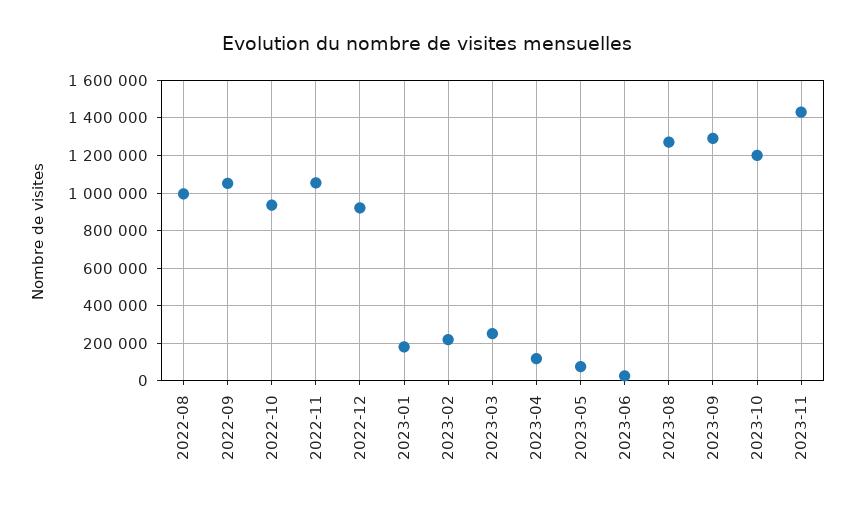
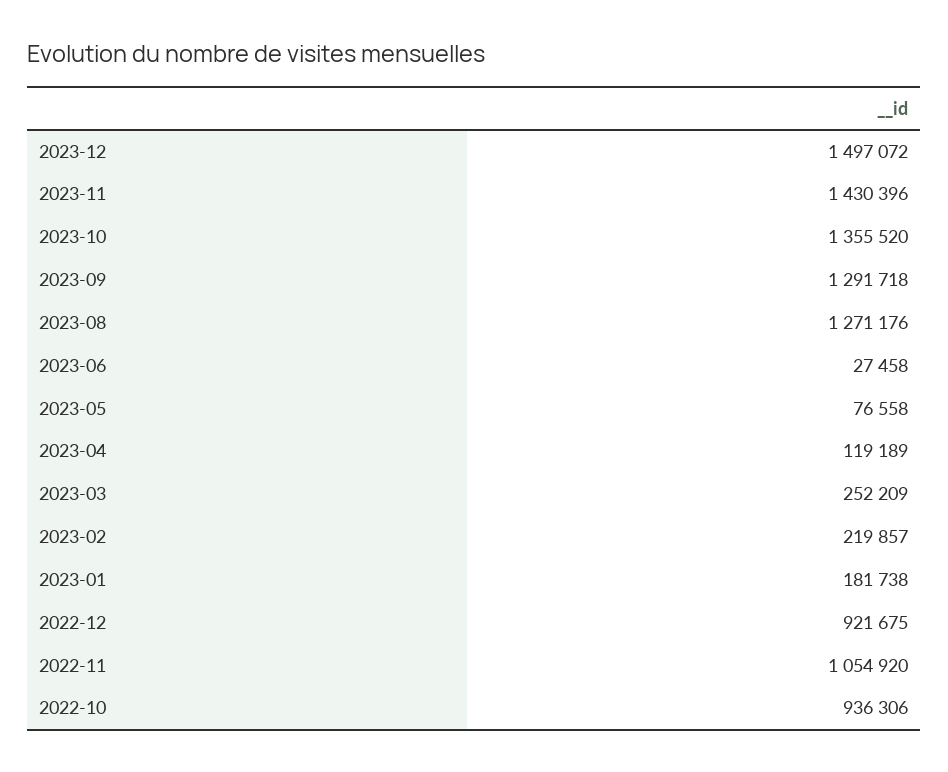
2022-08: 1000000 -> none
2022-09: 1050000 -> none
2023-10: 1200000 -> 1355520
2023-12: none -> 1497072

